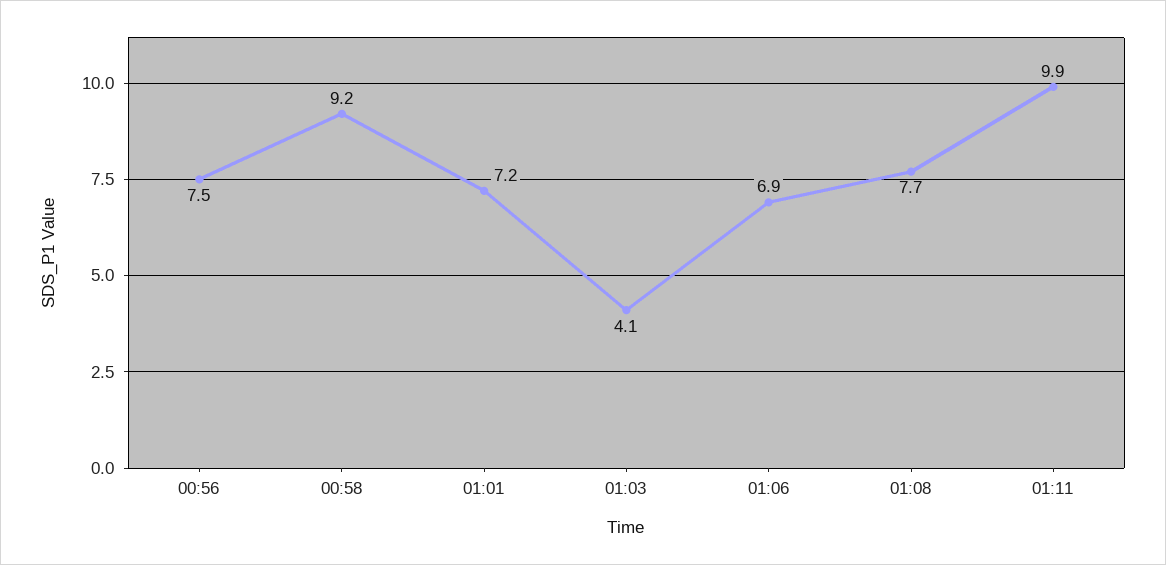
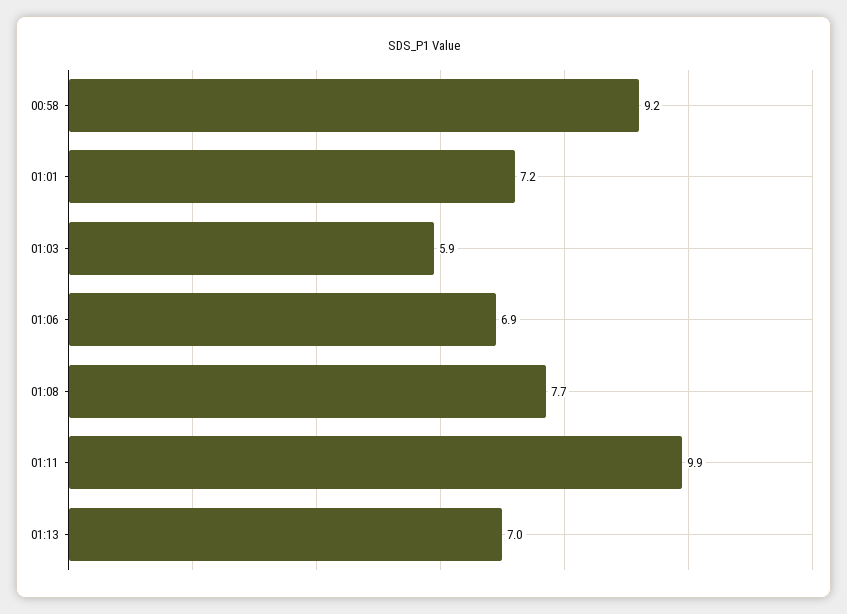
00:56: 7.5 -> none
01:03: 4.1 -> 5.9
01:13: none -> 7

